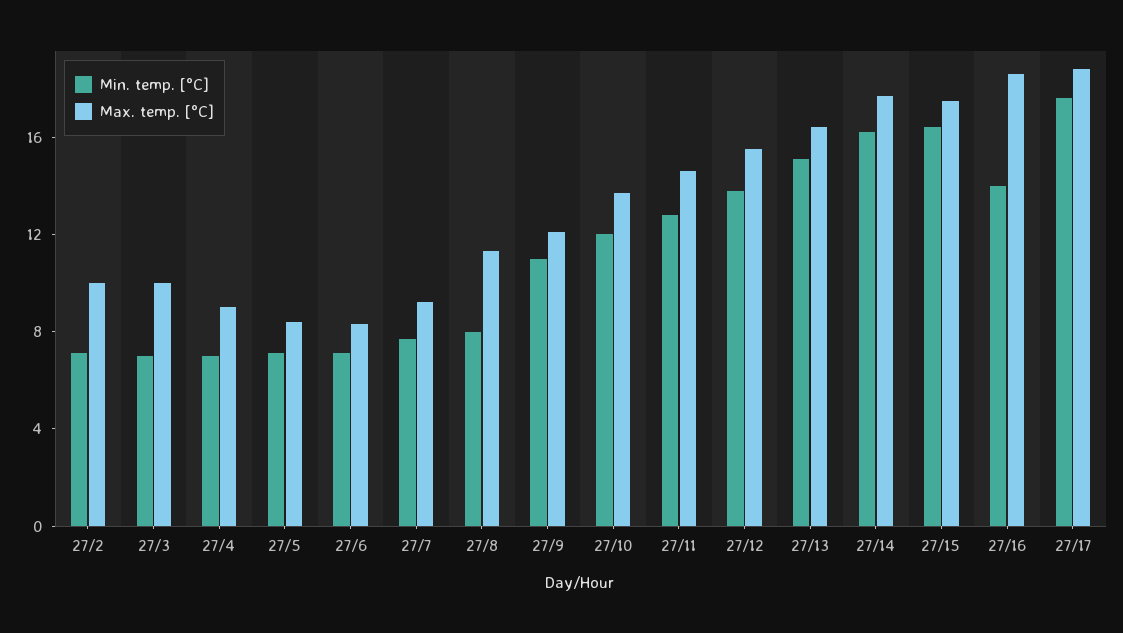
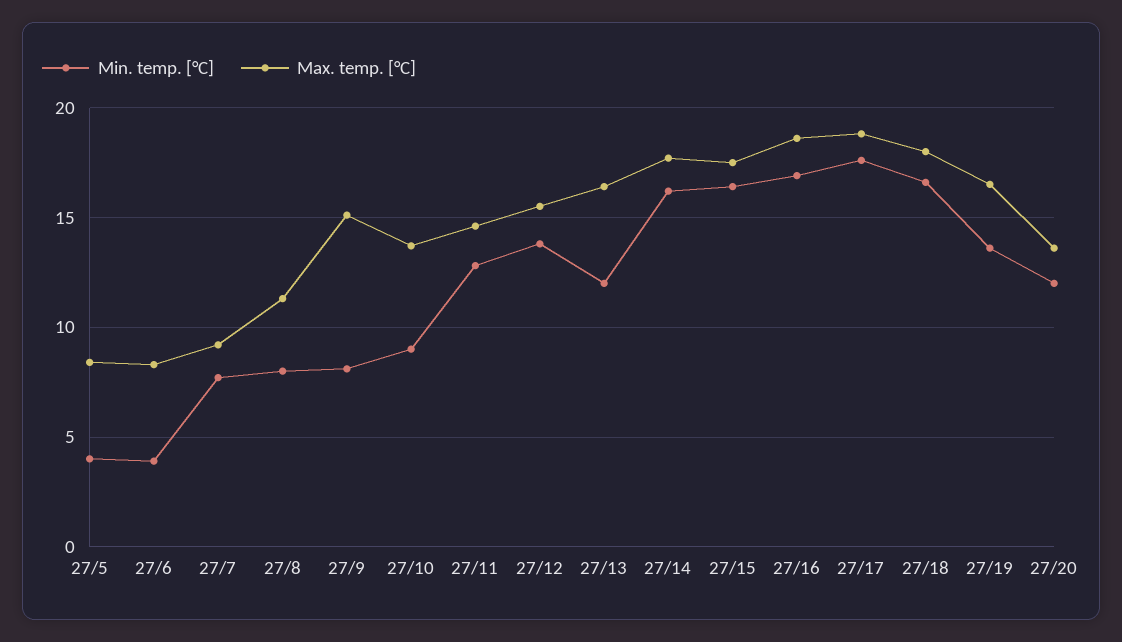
Min. temp. [°C], 27/2: 7 -> none
Max. temp. [°C], 27/2: 10 -> none
Min. temp. [°C], 27/3: 7 -> none
Max. temp. [°C], 27/3: 10 -> none
Min. temp. [°C], 27/4: 7 -> none
Max. temp. [°C], 27/4: 9 -> none
Min. temp. [°C], 27/5: 7 -> 4
Min. temp. [°C], 27/6: 7 -> 4
Min. temp. [°C], 27/9: 11 -> 8
Max. temp. [°C], 27/9: 12 -> 15
Min. temp. [°C], 27/10: 12 -> 9
Min. temp. [°C], 27/13: 15 -> 12
Min. temp. [°C], 27/16: 14 -> 17
Min. temp. [°C], 27/18: none -> 16.5
Max. temp. [°C], 27/18: none -> 18
Min. temp. [°C], 27/19: none -> 13.5
Max. temp. [°C], 27/19: none -> 16.5
Min. temp. [°C], 27/20: none -> 12
Max. temp. [°C], 27/20: none -> 13.5

